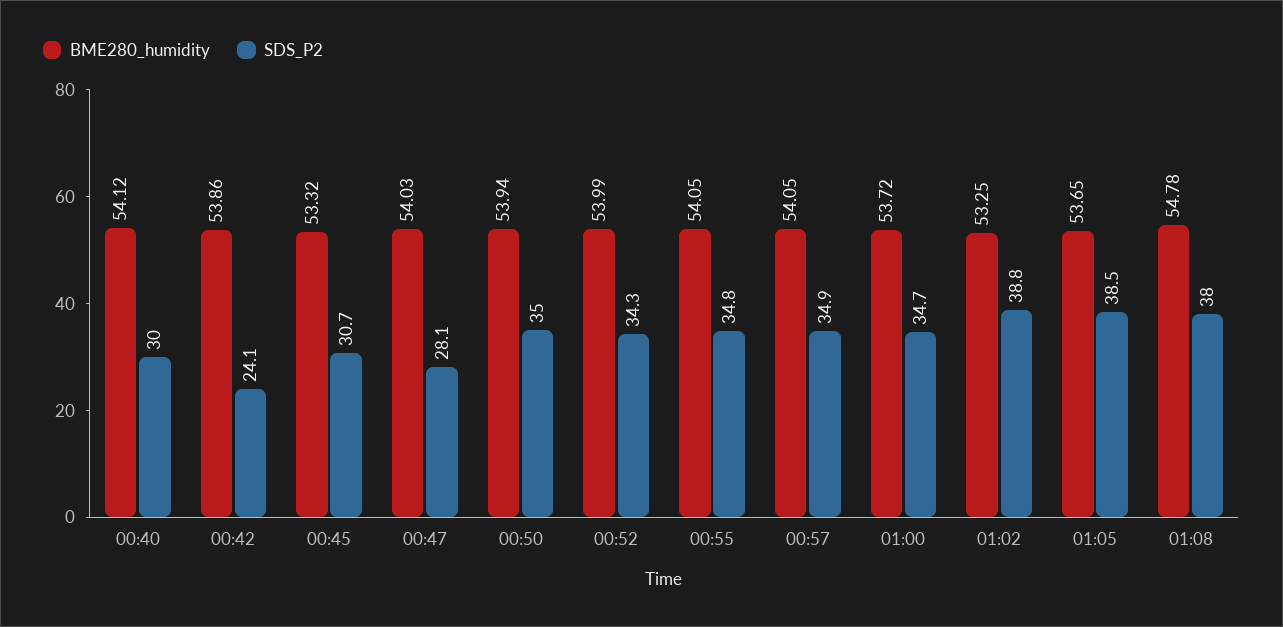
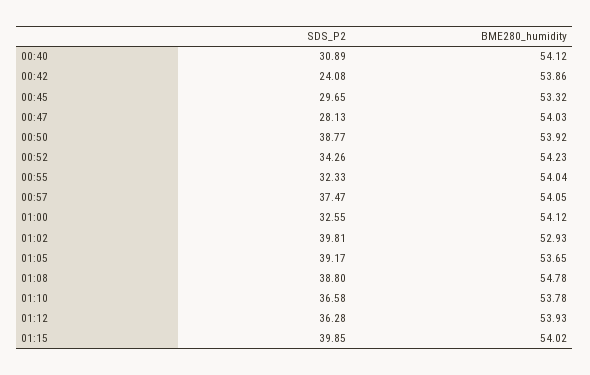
SDS_P2, 00:40: 30 -> 30.89
SDS_P2, 00:45: 30.7 -> 29.65
BME280_humidity, 00:50: 53.94 -> 53.92
SDS_P2, 00:50: 35 -> 38.77
BME280_humidity, 00:52: 53.99 -> 54.23
BME280_humidity, 00:55: 54.05 -> 54.04
SDS_P2, 00:55: 34.8 -> 32.33
SDS_P2, 00:57: 34.9 -> 37.47
BME280_humidity, 01:00: 53.72 -> 54.12
SDS_P2, 01:00: 34.7 -> 32.55
BME280_humidity, 01:02: 53.25 -> 52.93
SDS_P2, 01:02: 38.8 -> 39.81
SDS_P2, 01:05: 38.5 -> 39.17
SDS_P2, 01:08: 38 -> 38.8
SDS_P2, 01:10: none -> 36.58
BME280_humidity, 01:10: none -> 53.78
SDS_P2, 01:12: none -> 36.28
BME280_humidity, 01:12: none -> 53.93
SDS_P2, 01:15: none -> 39.85
BME280_humidity, 01:15: none -> 54.02

